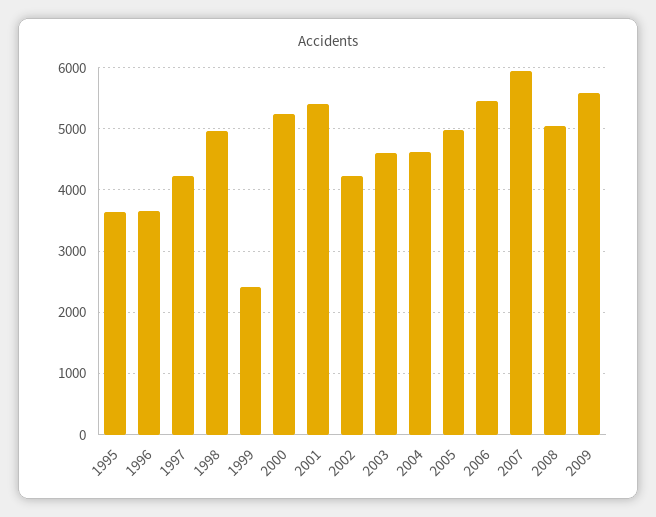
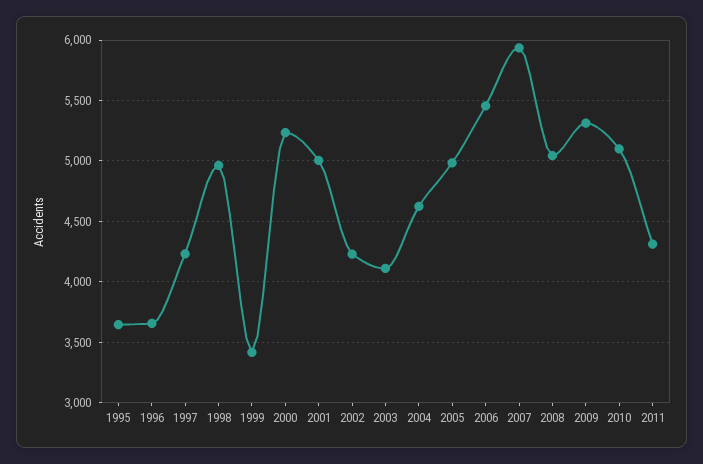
1999: 2400 -> 3400
2001: 5400 -> 5000
2003: 4600 -> 4100
2009: 5600 -> 5300
2010: none -> 5100
2011: none -> 4300

